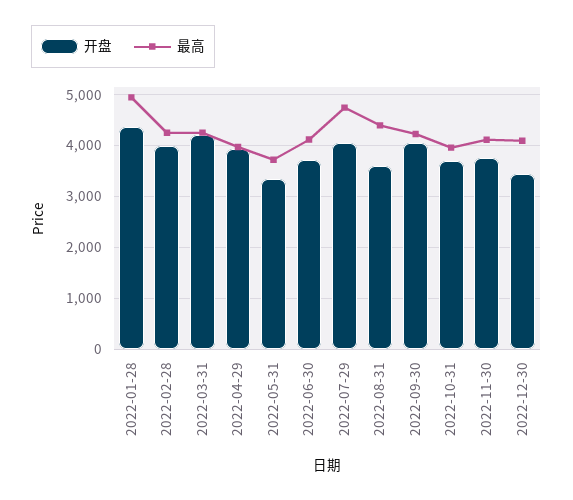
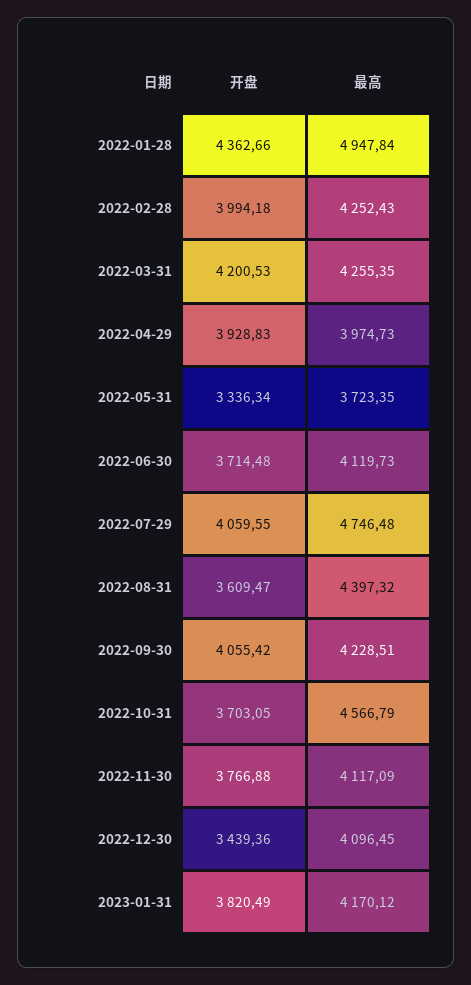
最高, 2022-10-31: 4000 -> 4566.79
开盘, 2023-01-31: none -> 3820.49
最高, 2023-01-31: none -> 4170.12

